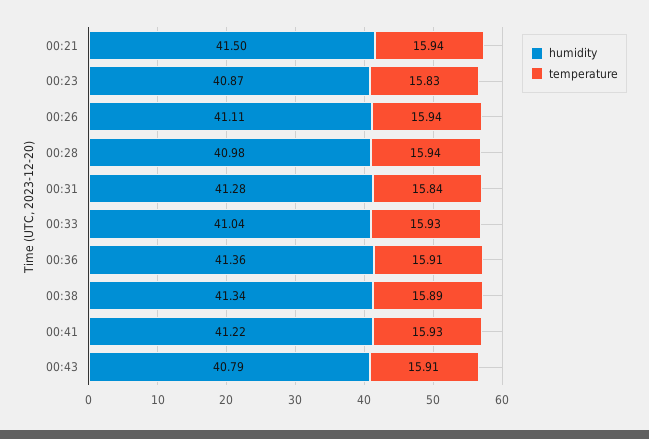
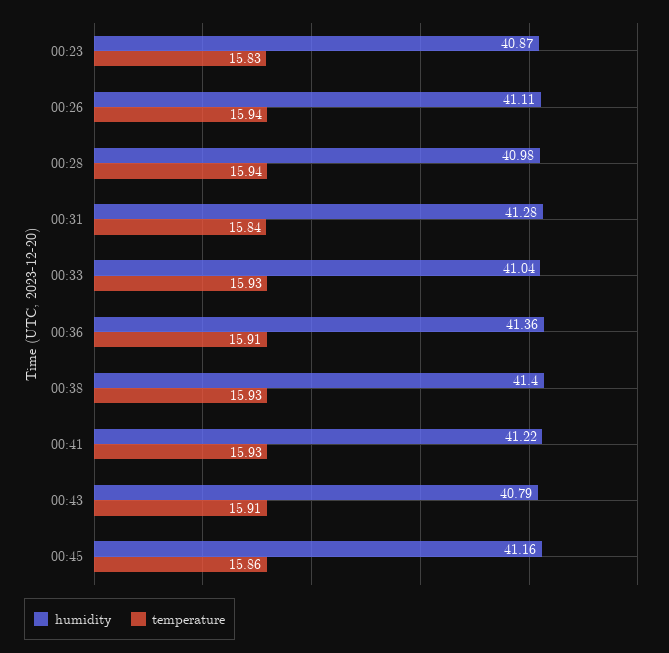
humidity, 00:21: 41.5 -> none
temperature, 00:21: 15.94 -> none
humidity, 00:38: 41.34 -> 41.4
temperature, 00:38: 15.89 -> 15.93
humidity, 00:45: none -> 41.16
temperature, 00:45: none -> 15.86

